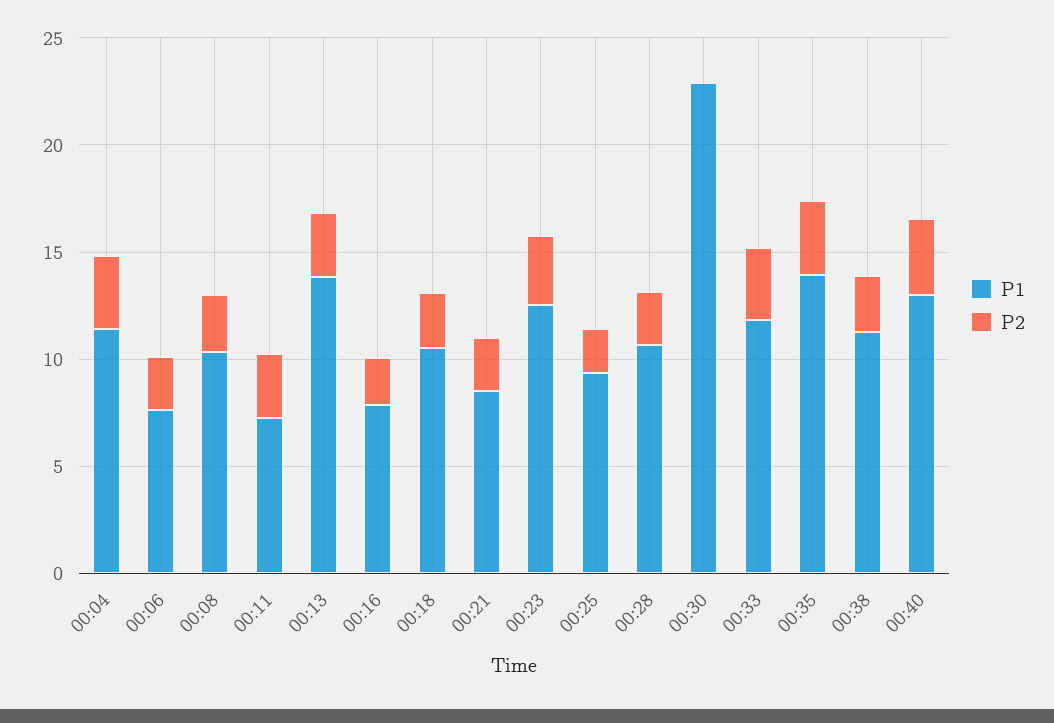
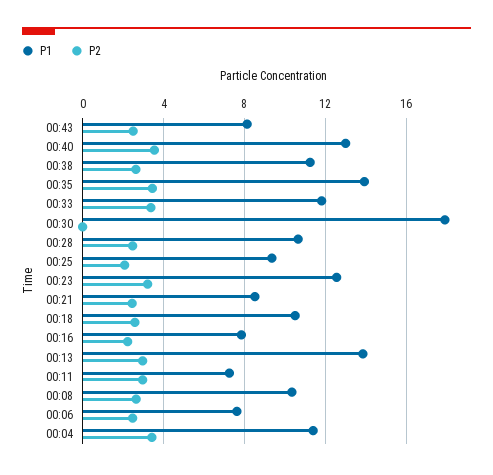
P1, 00:30: 23 -> 18
P1, 00:43: none -> 8
P2, 00:43: none -> 2.5

